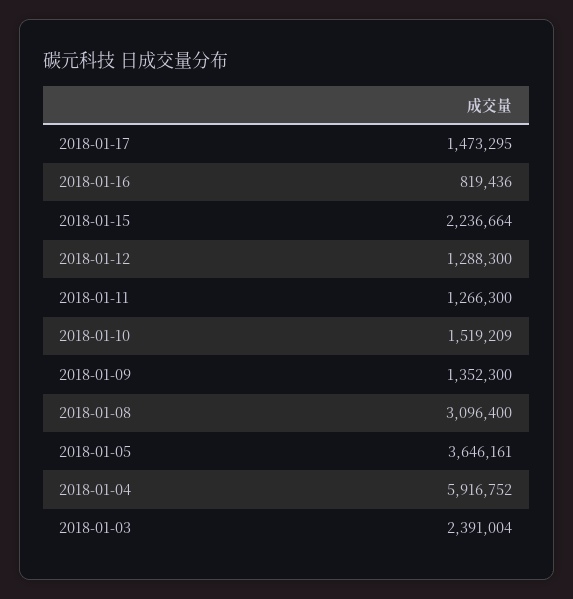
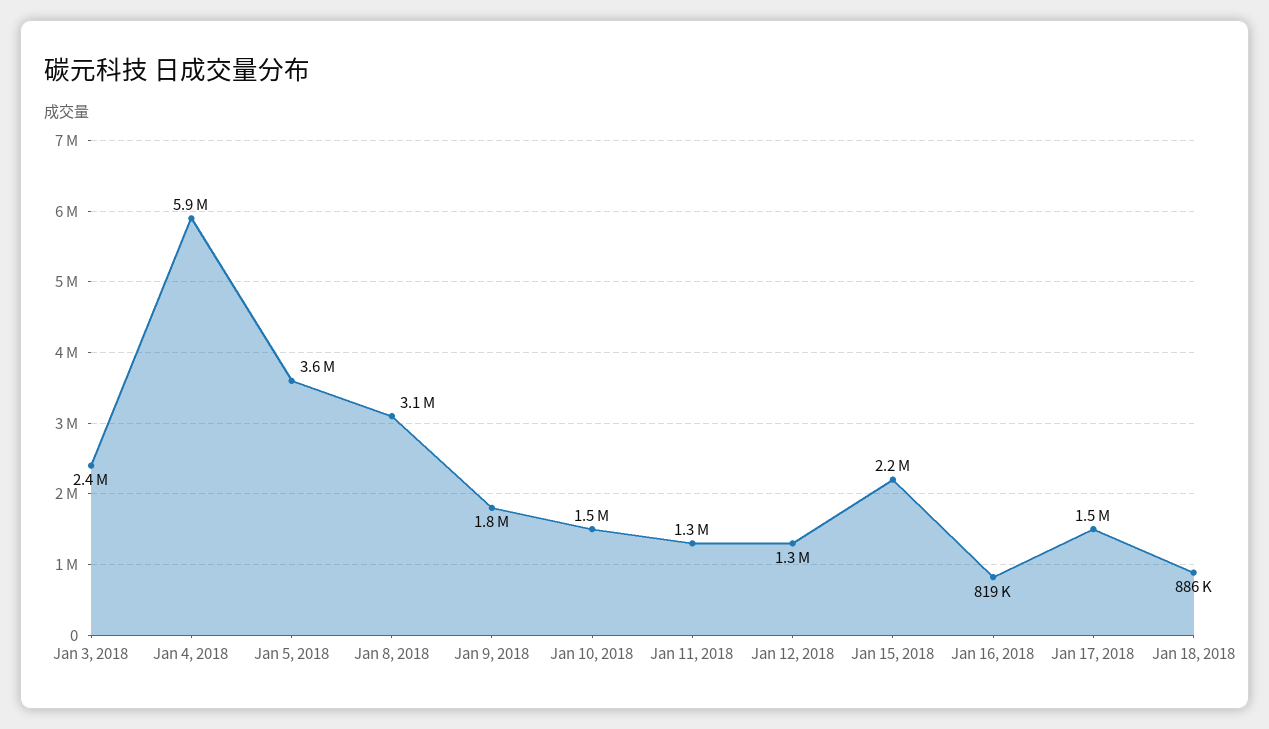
2018-01-09: 1352300 -> 1800000
Jan 18, 2018: none -> 886000

